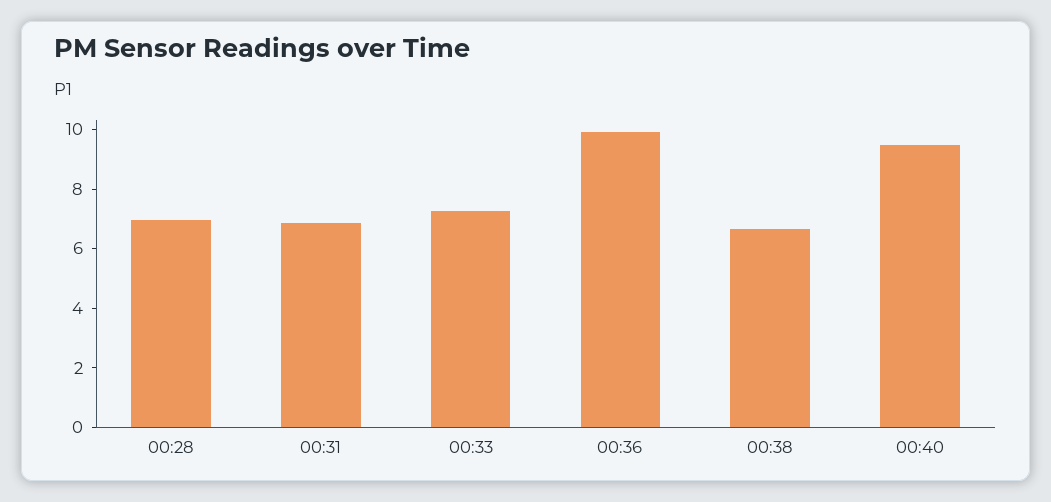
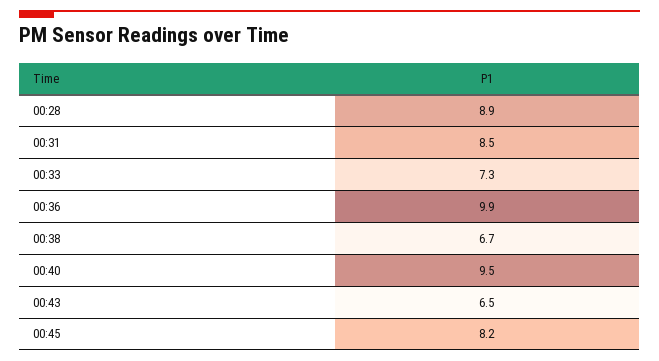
00:28: 7 -> 8.9
00:31: 7 -> 8.5
00:43: none -> 6.5
00:45: none -> 8.2

